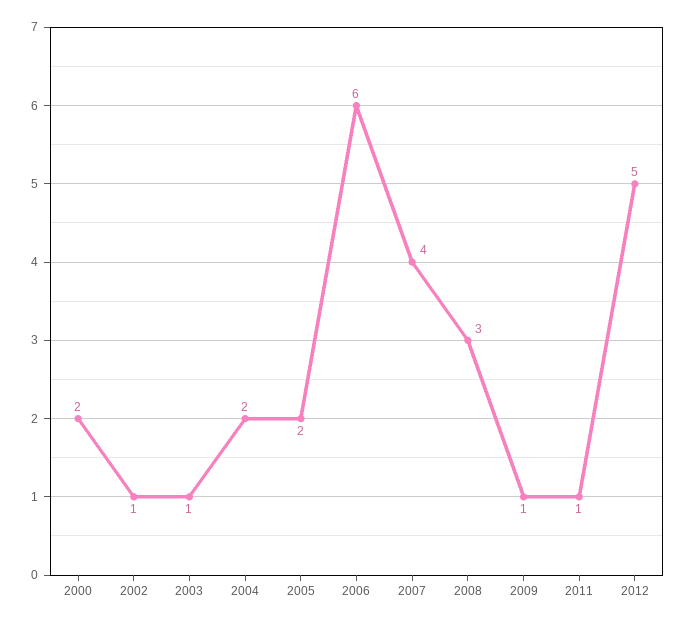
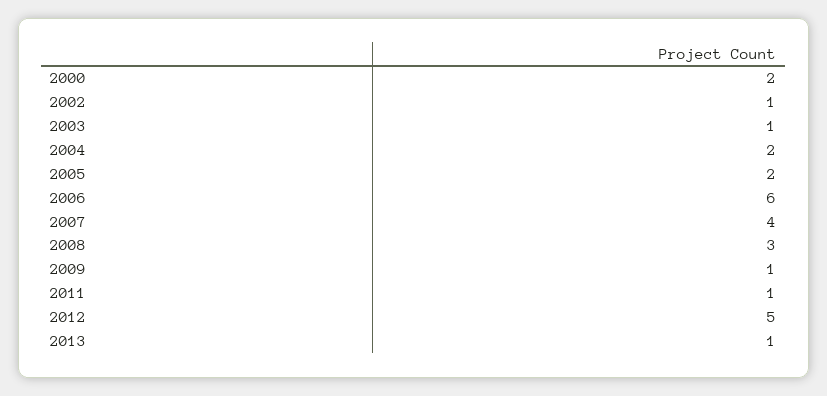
2013: none -> 1

